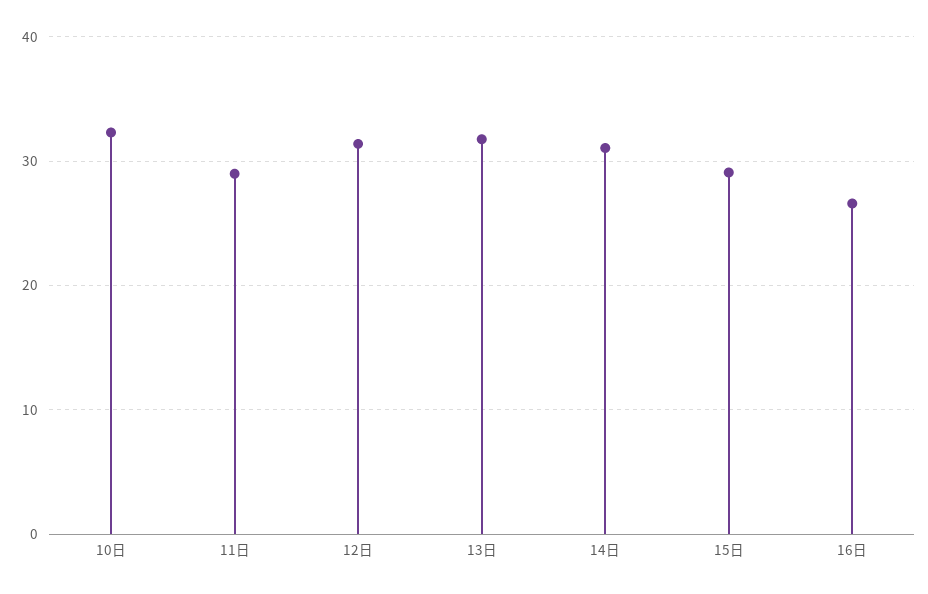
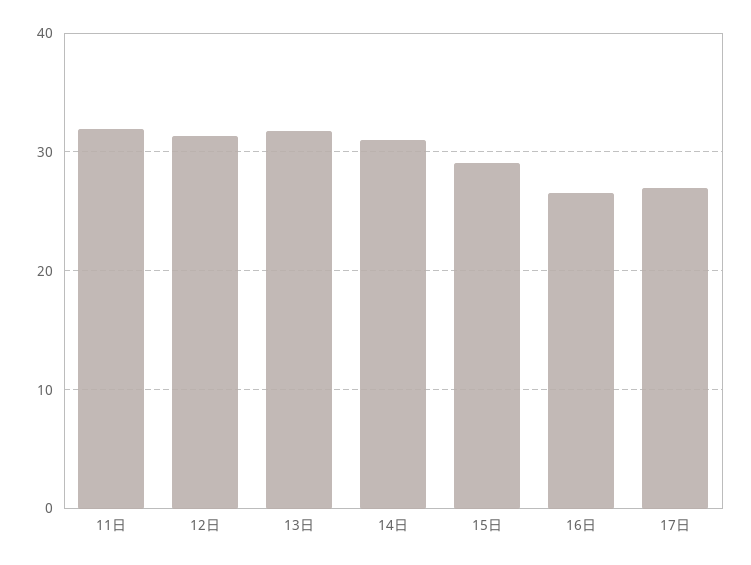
10日: 32 -> none
11日: 29 -> 32
17日: none -> 27

